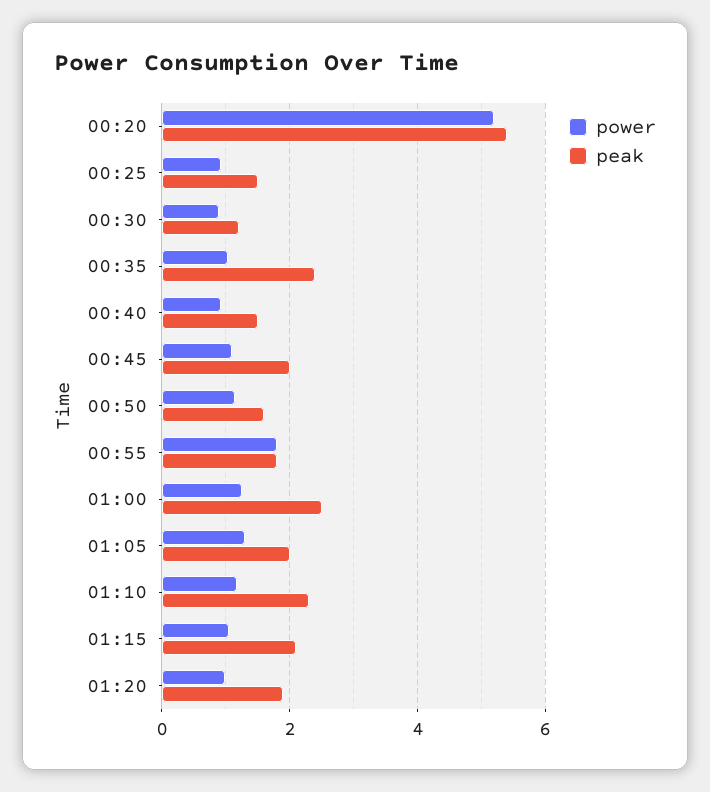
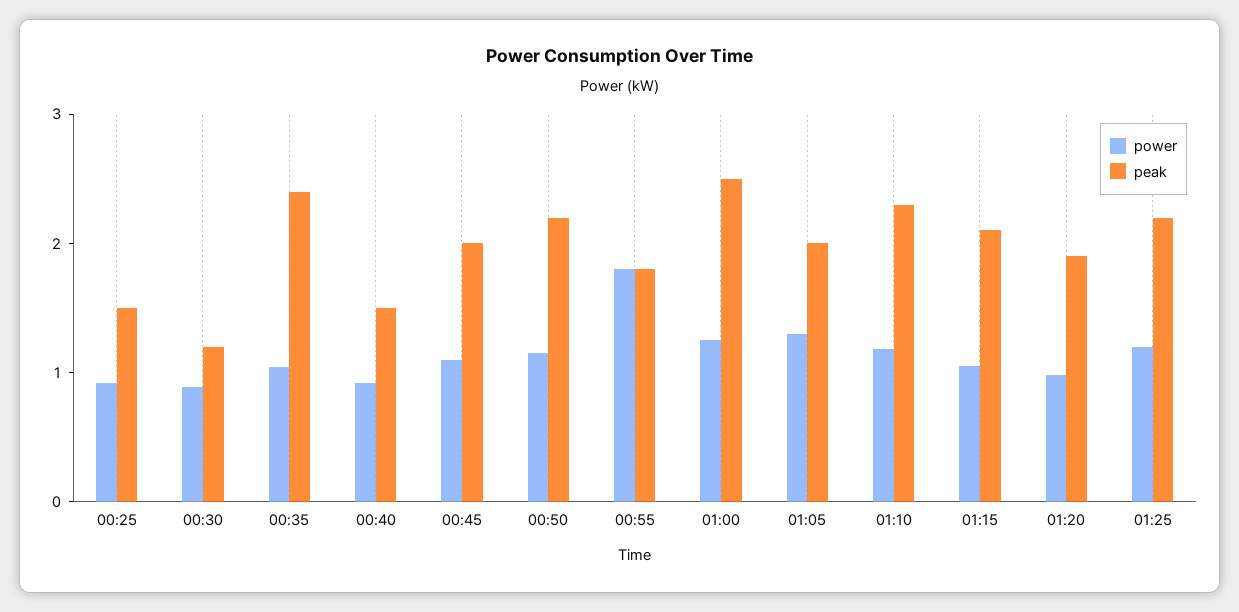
power, 00:20: 5.2 -> none
peak, 00:20: 5.4 -> none
peak, 00:50: 1.6 -> 2.2
power, 01:25: none -> 1.2
peak, 01:25: none -> 2.2

